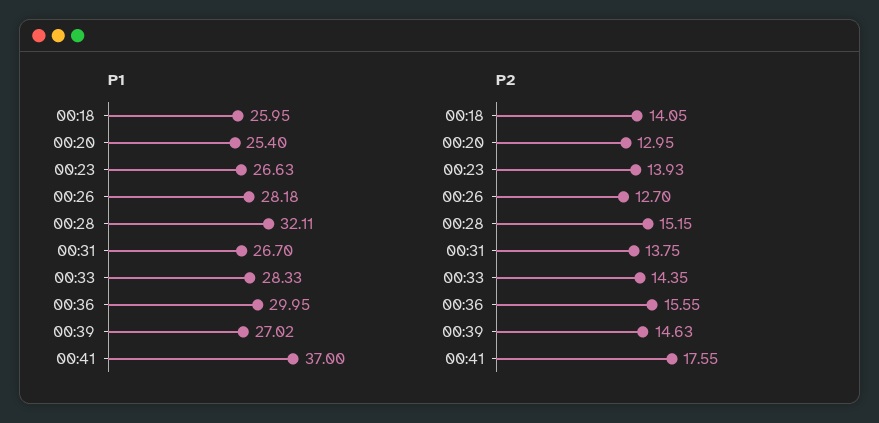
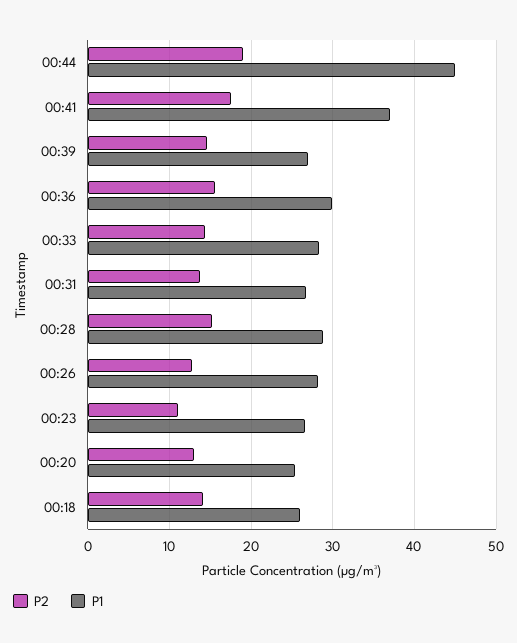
P1, 00:28: 32.11 -> 29
P2, 00:23: 13.93 -> 11
P2, 00:44: none -> 19
P1, 00:44: none -> 45

